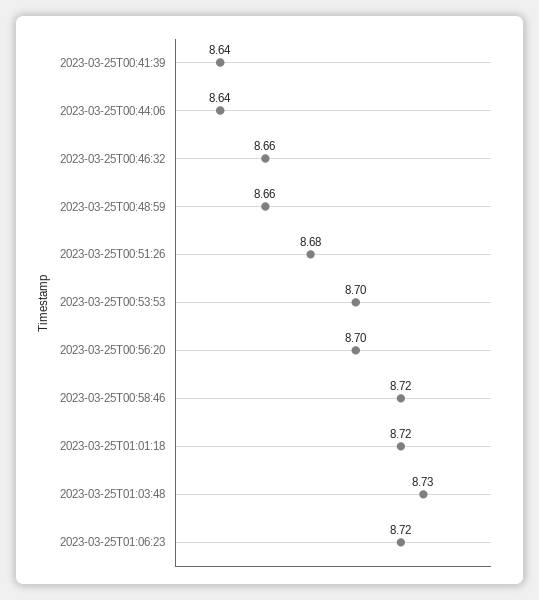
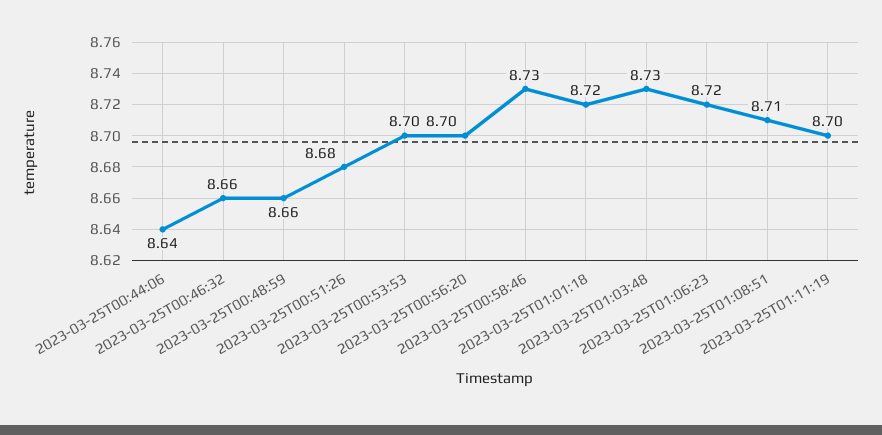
2023-03-25T00:41:39: 8.64 -> none
2023-03-25T00:58:46: 8.72 -> 8.73
2023-03-25T01:08:51: none -> 8.71
2023-03-25T01:11:19: none -> 8.7

